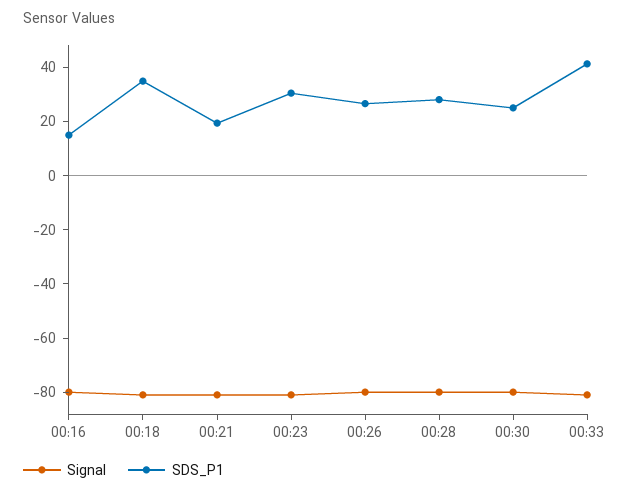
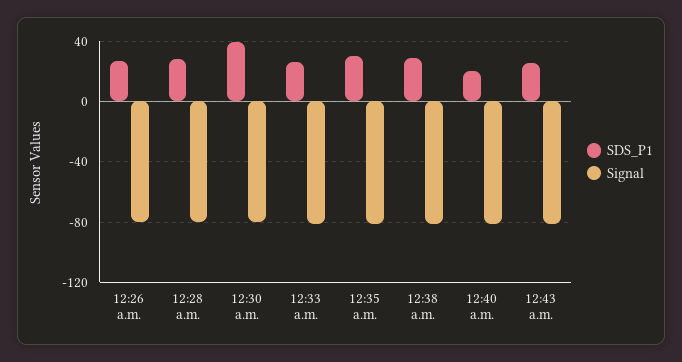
Signal, 00:16: -80 -> none
SDS_P1, 00:16: 15 -> none
Signal, 00:18: -80 -> none
SDS_P1, 00:18: 35 -> none
Signal, 00:21: -80 -> none
SDS_P1, 00:21: 20 -> none
Signal, 00:23: -80 -> none
SDS_P1, 00:23: 30 -> none
SDS_P1, 00:30: 25 -> 40
SDS_P1, 00:33: 40 -> 25
SDS_P1, 12:35 a.m.: none -> 30
Signal, 12:35 a.m.: none -> -80
SDS_P1, 12:38 a.m.: none -> 30
Signal, 12:38 a.m.: none -> -80
SDS_P1, 12:40 a.m.: none -> 20
Signal, 12:40 a.m.: none -> -80
SDS_P1, 12:43 a.m.: none -> 25
Signal, 12:43 a.m.: none -> -80

